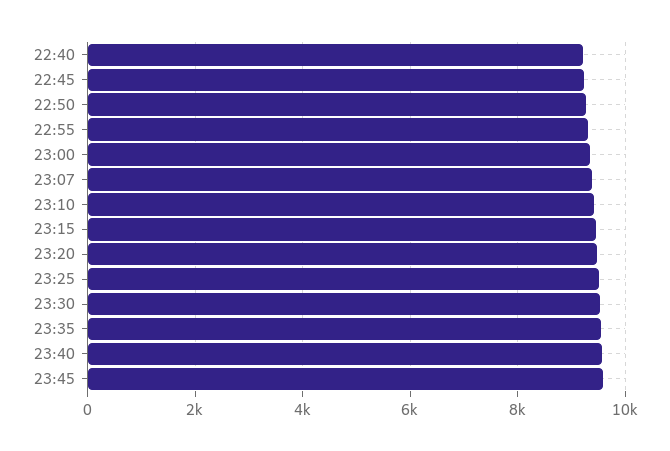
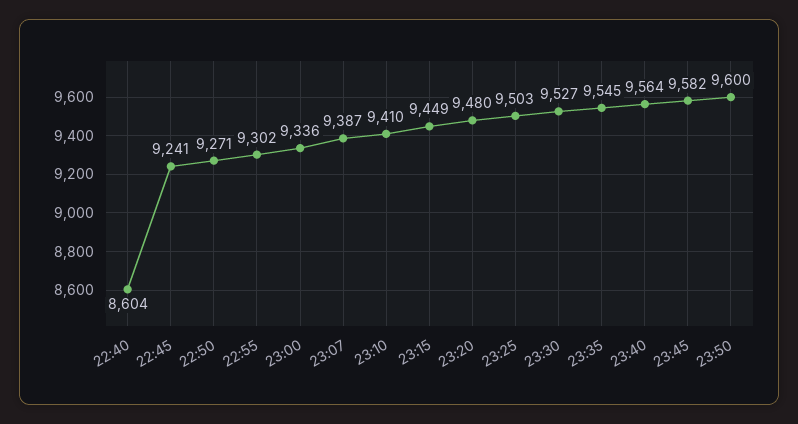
22:40: 9200 -> 8604
23:50: none -> 9600

